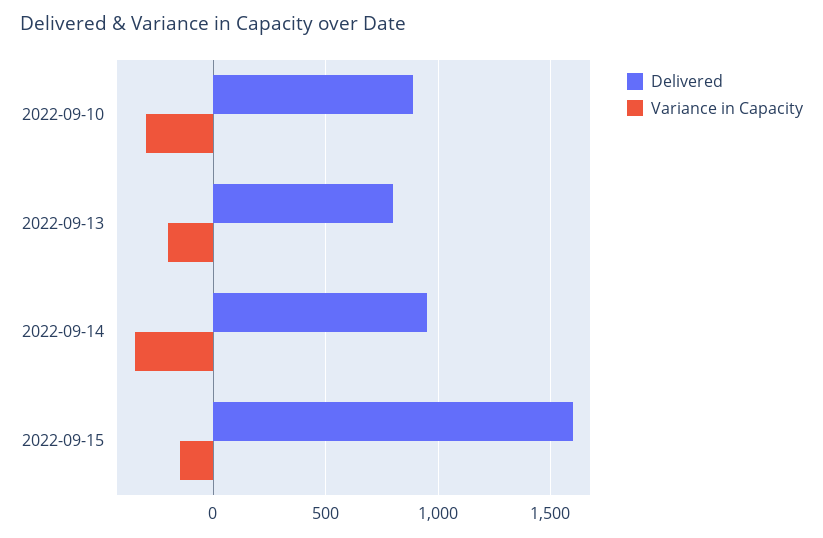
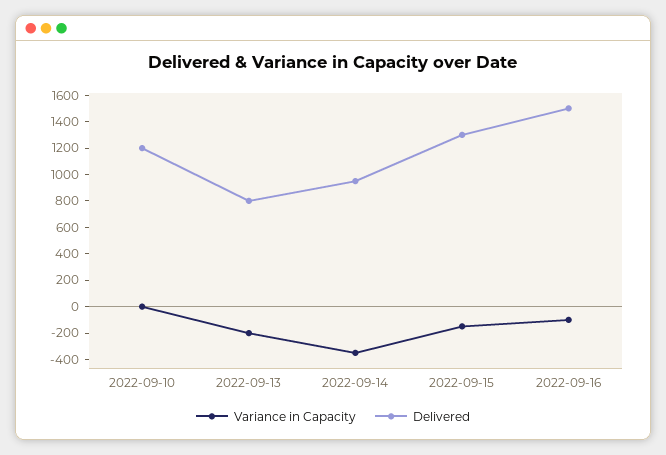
Delivered, 2022-09-10: 900 -> 1200
Variance in Capacity, 2022-09-10: -300 -> 0
Delivered, 2022-09-15: 1600 -> 1300
Variance in Capacity, 2022-09-16: none -> -100
Delivered, 2022-09-16: none -> 1500

